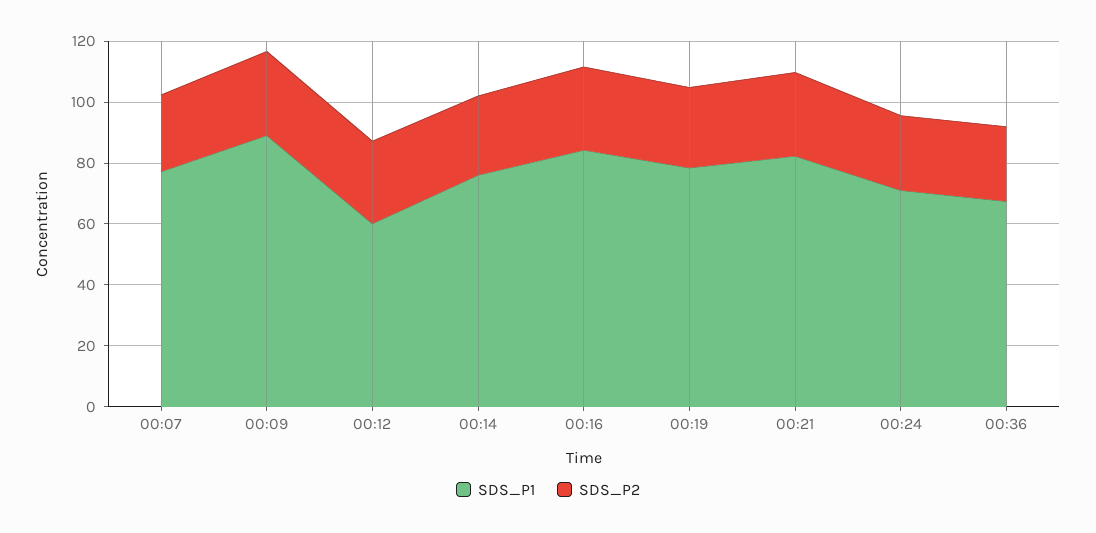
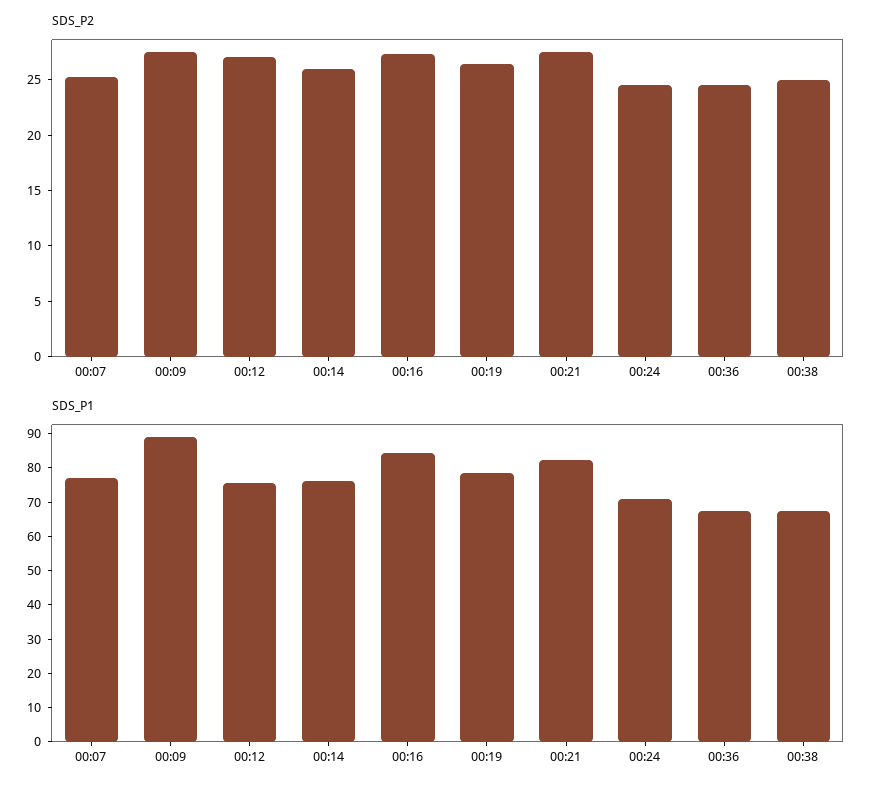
SDS_P1, 00:12: 60 -> 75
SDS_P2, 00:38: none -> 25
SDS_P1, 00:38: none -> 67.5

